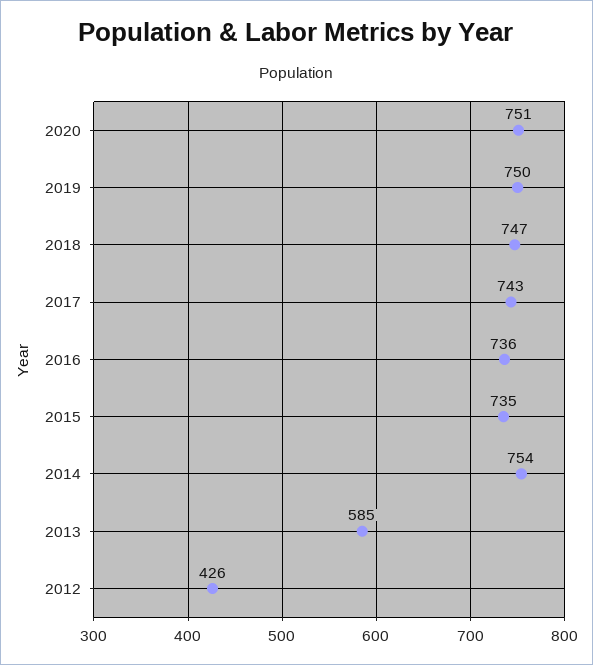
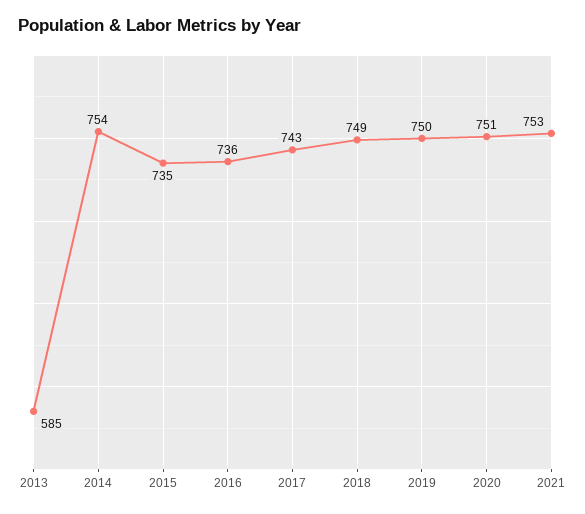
2018: 747 -> 749
2012: 426 -> none
2021: none -> 753

